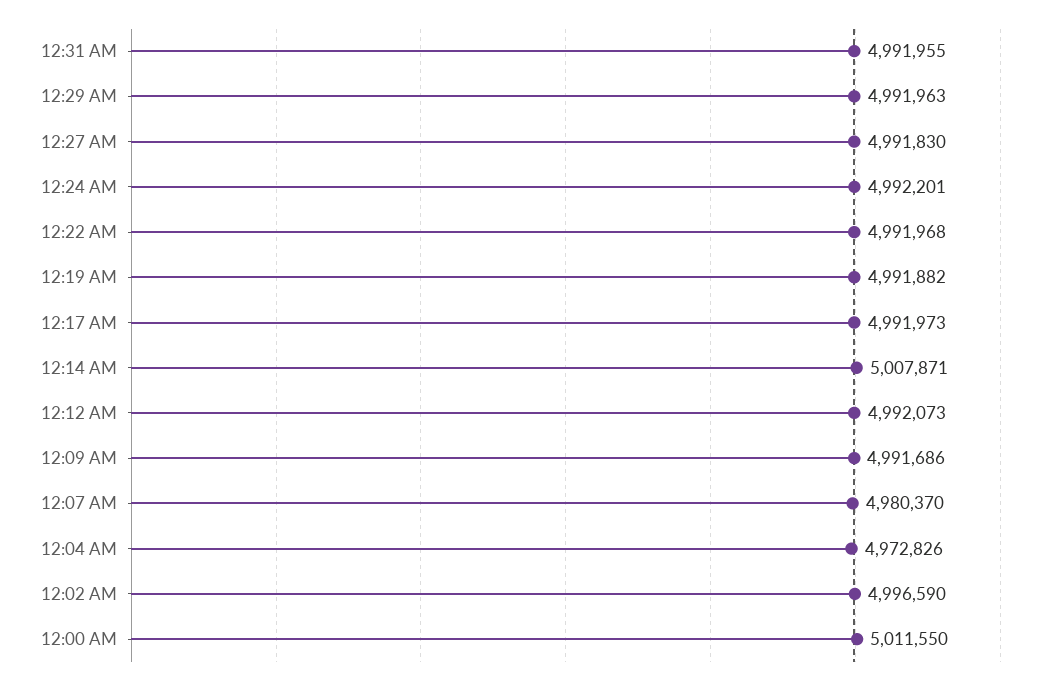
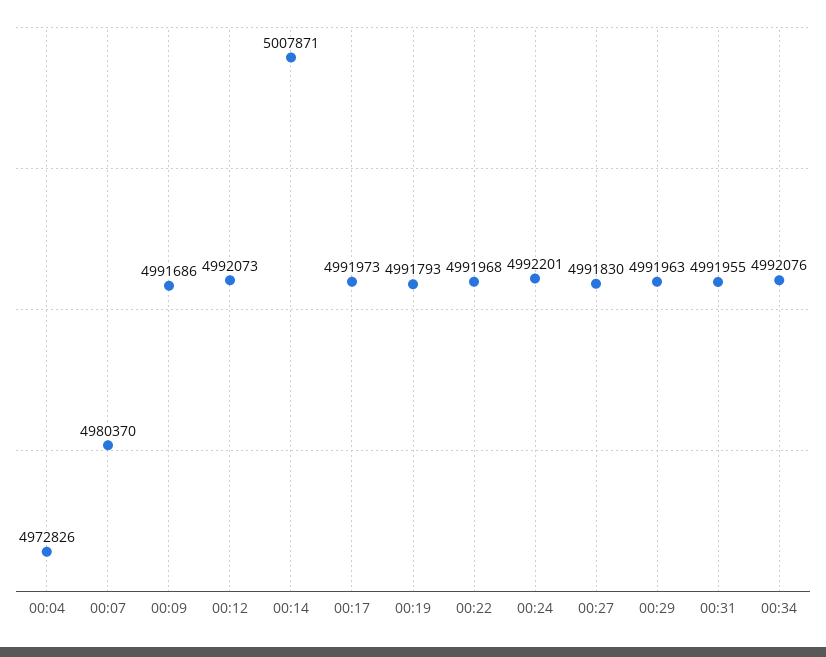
12:19 AM: 4991882 -> 4991793
12:02 AM: 4996590 -> none
12:00 AM: 5011550 -> none
00:34: none -> 4992076

